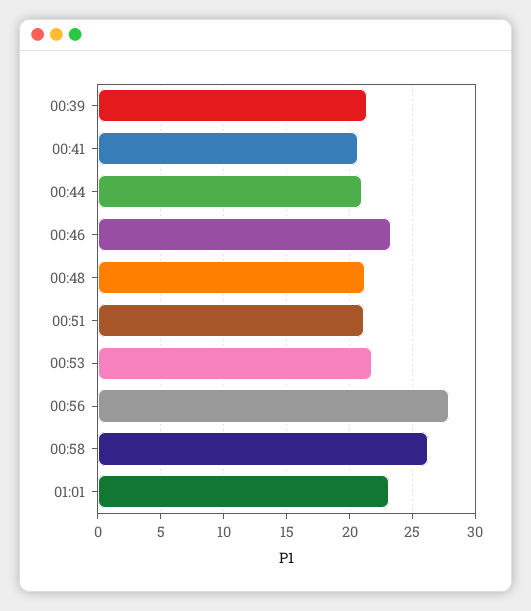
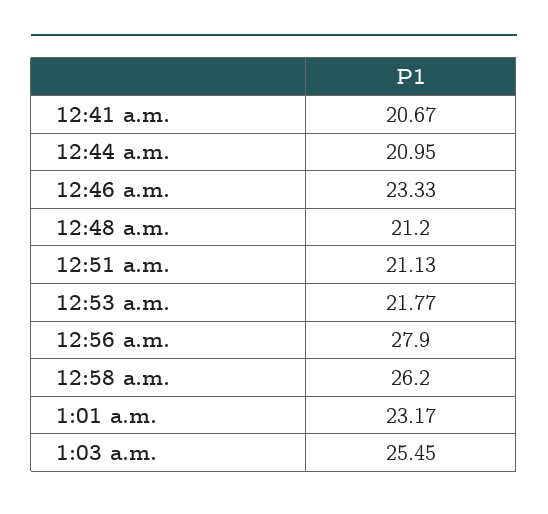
00:39: 21.5 -> none
1:03 a.m.: none -> 25.45

